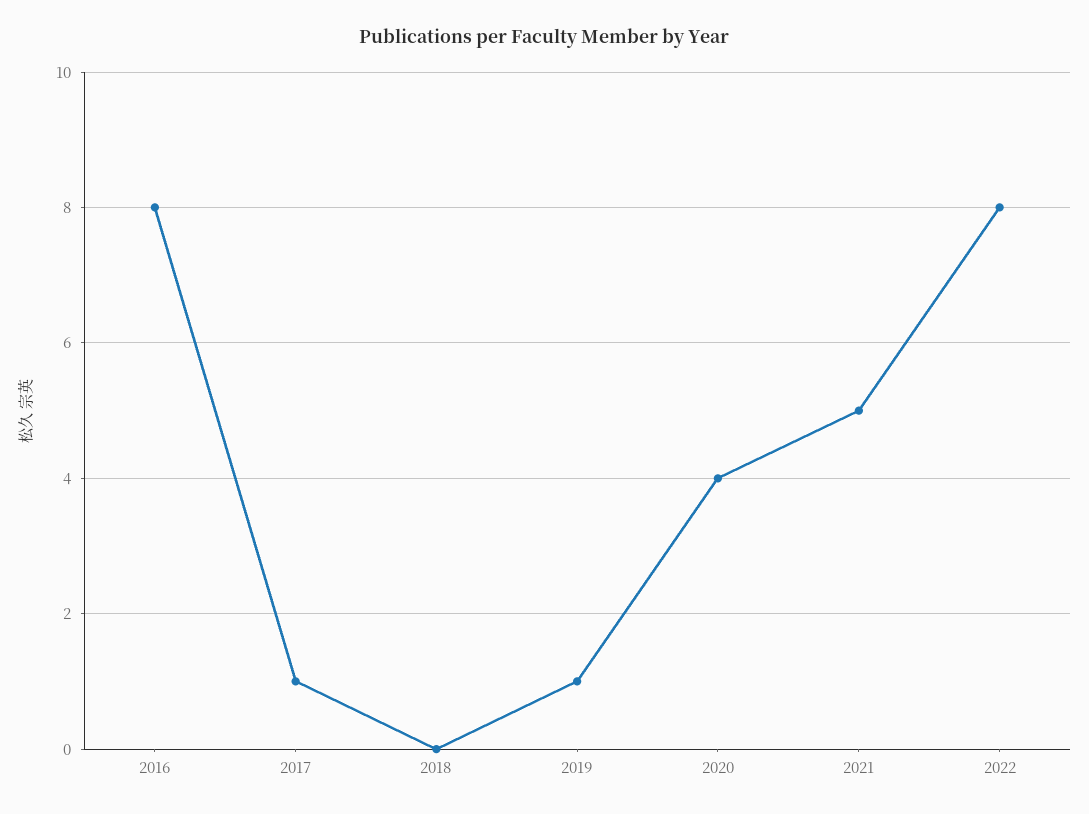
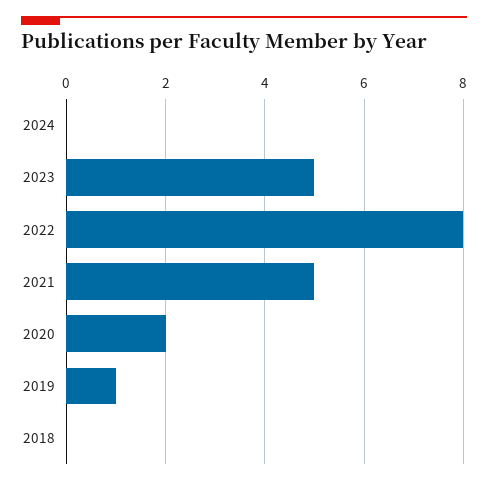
2016: 8 -> none
2017: 1 -> none
2020: 4 -> 2
2024: none -> 0
2023: none -> 5

